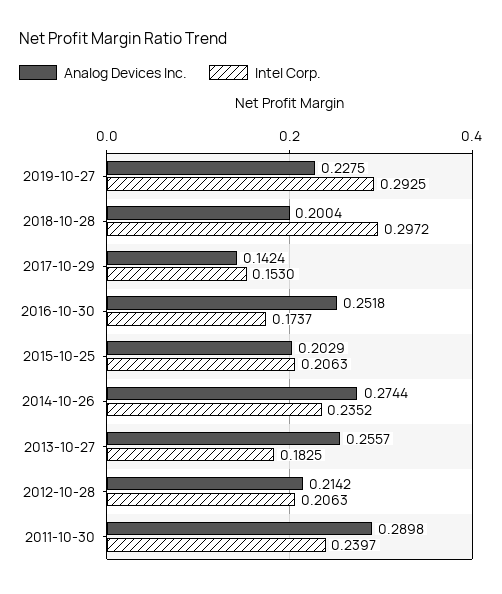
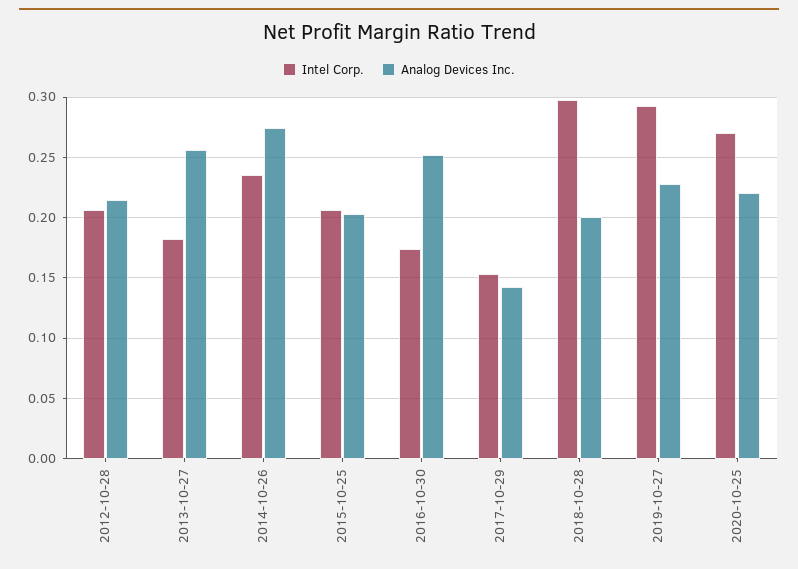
Analog Devices Inc., 2011-10-30: 0.2898 -> none
Intel Corp., 2011-10-30: 0.2397 -> none
Intel Corp., 2020-10-25: none -> 0.27
Analog Devices Inc., 2020-10-25: none -> 0.22

